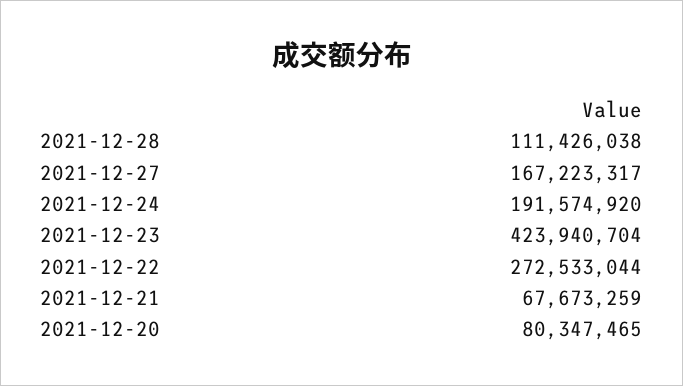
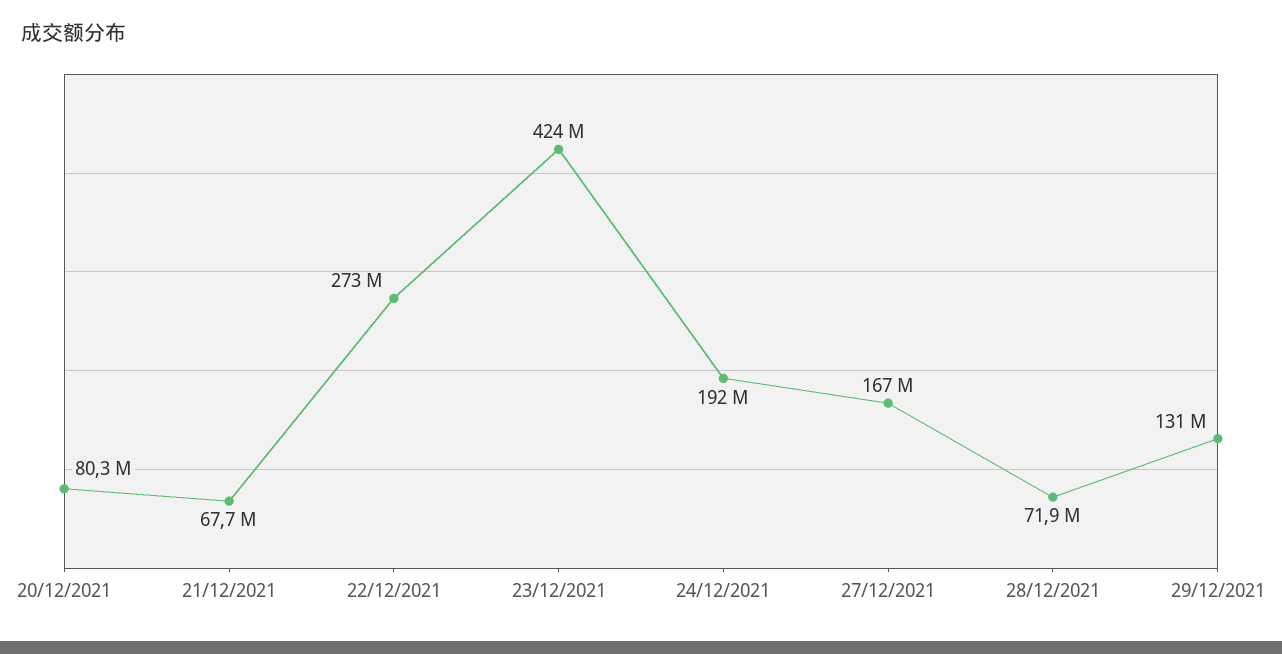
2021-12-28: 111426038 -> 71900000
29/12/2021: none -> 131000000

